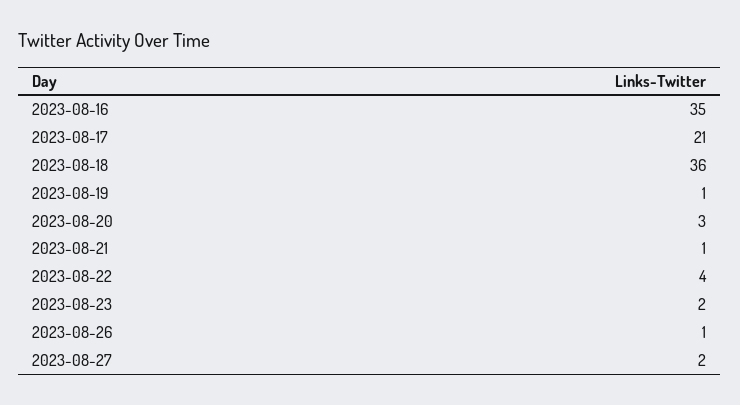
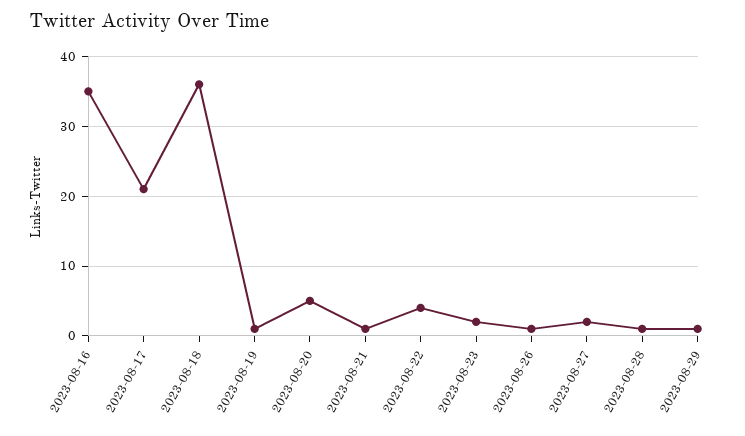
2023-08-20: 3 -> 5
2023-08-28: none -> 1
2023-08-29: none -> 1

